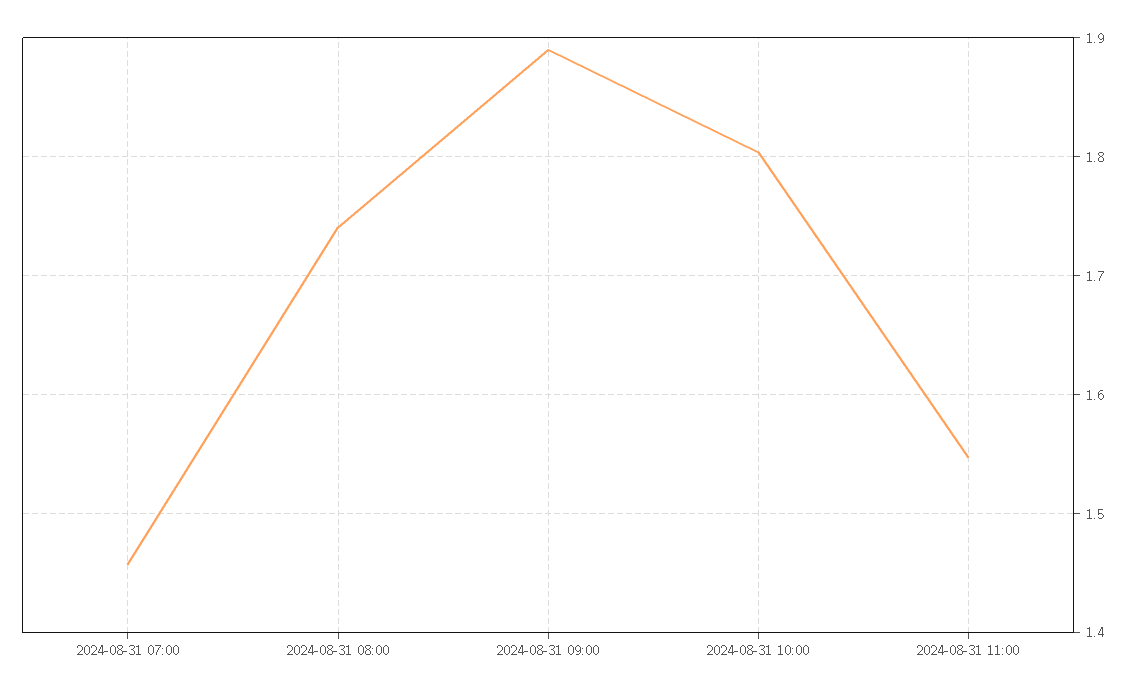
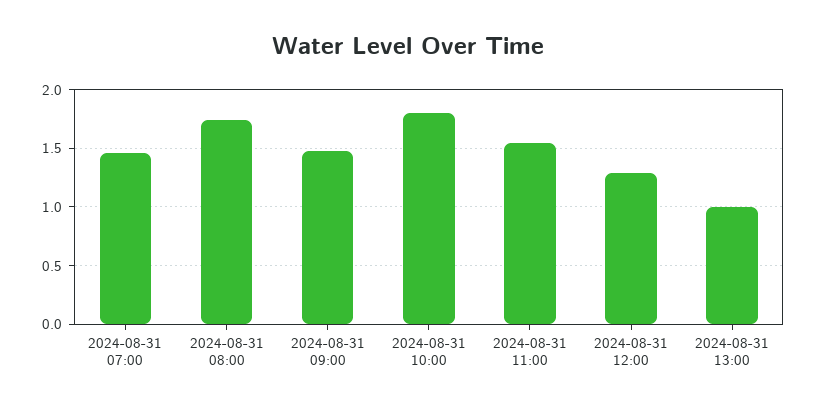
2024-08-31 09:00: 1.89 -> 1.5
2024-08-31 12:00: none -> 1.3
2024-08-31 13:00: none -> 1

